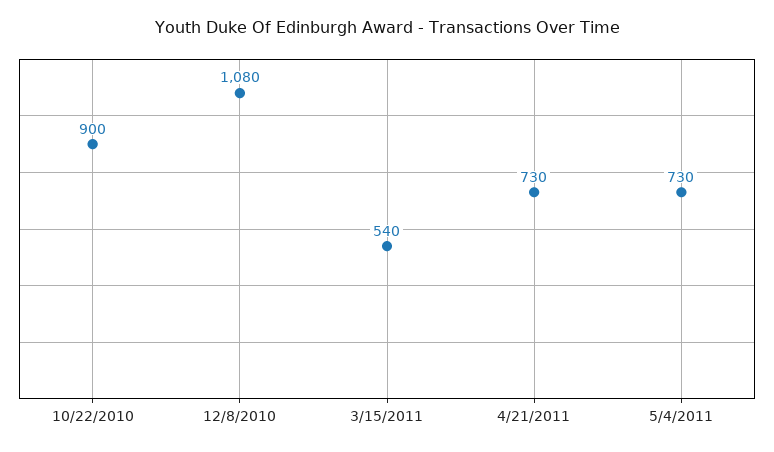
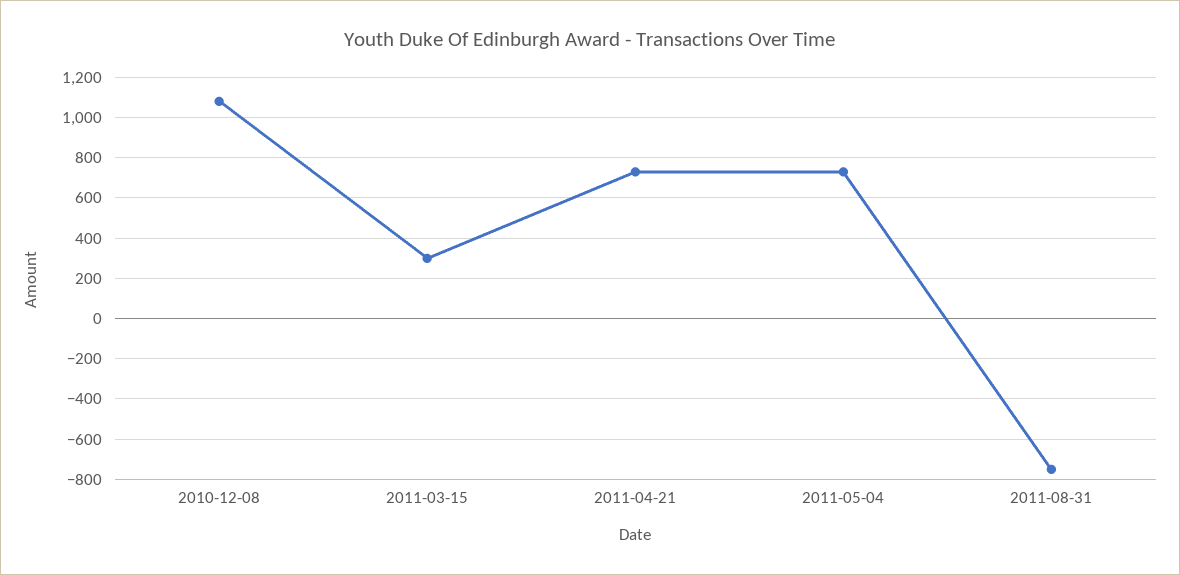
10/22/2010: 900 -> none
3/15/2011: 540 -> 300
2011-08-31: none -> -750

